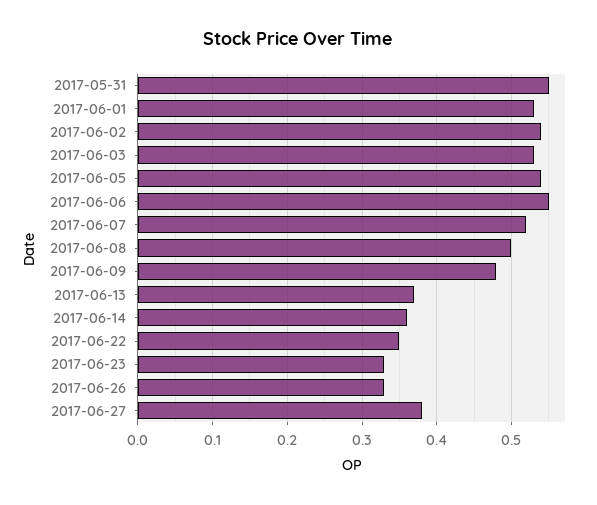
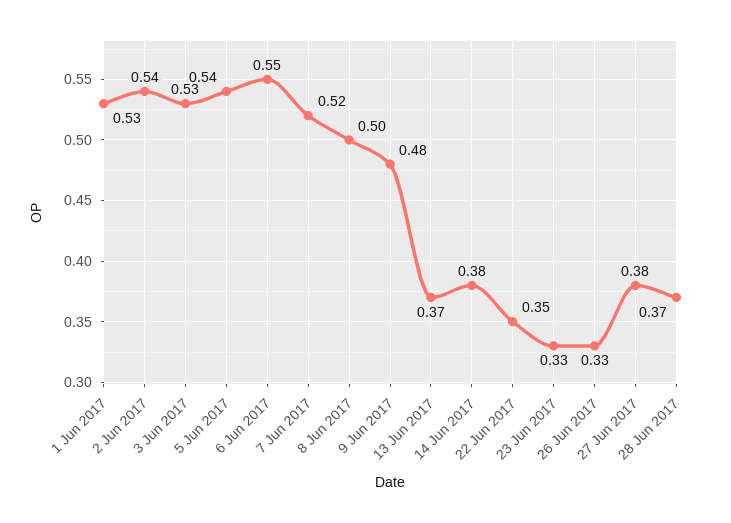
2017-05-31: 0.55 -> none
2017-06-14: 0.36 -> 0.38
28 Jun 2017: none -> 0.37

